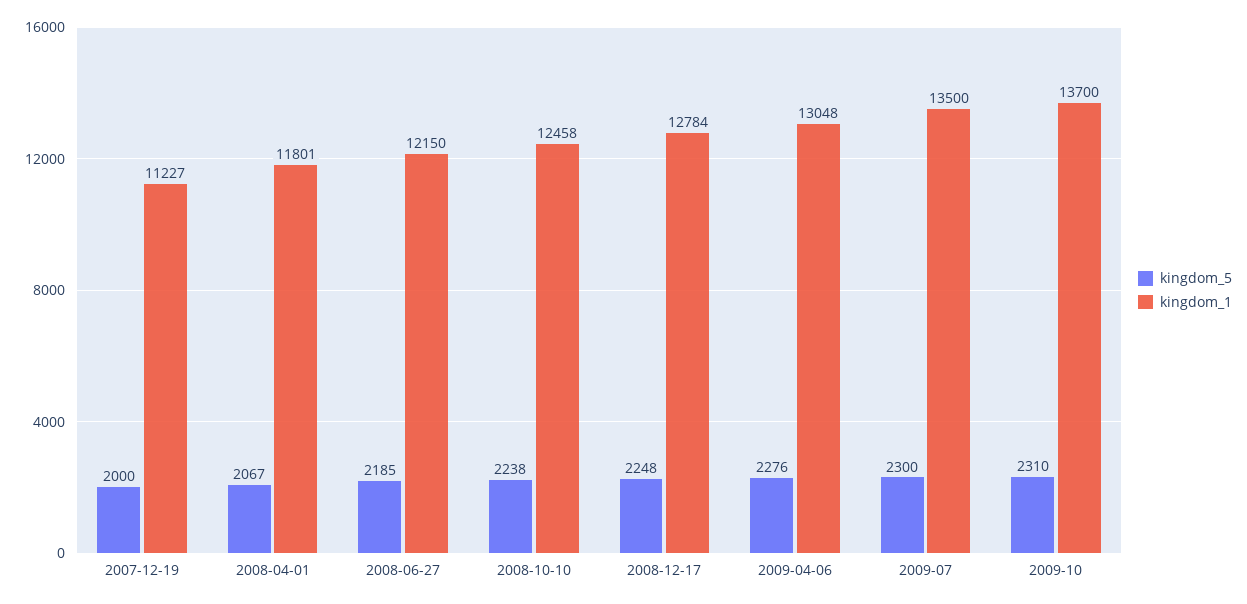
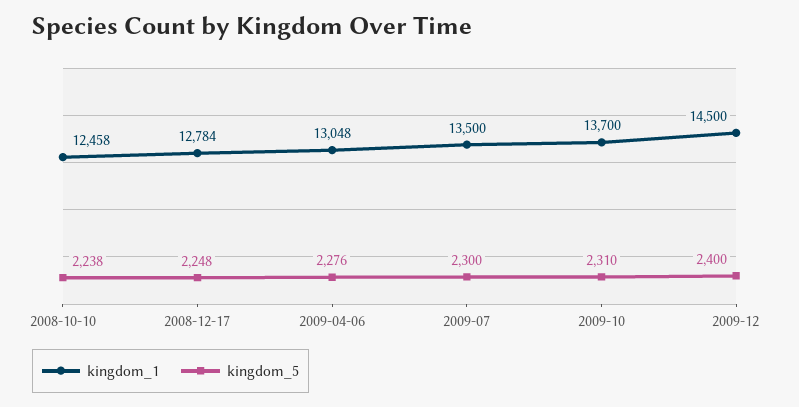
kingdom_5, 2007-12-19: 2000 -> none
kingdom_1, 2007-12-19: 11227 -> none
kingdom_5, 2008-04-01: 2067 -> none
kingdom_1, 2008-04-01: 11801 -> none
kingdom_5, 2008-06-27: 2185 -> none
kingdom_1, 2008-06-27: 12150 -> none
kingdom_1, 2009-12: none -> 14500
kingdom_5, 2009-12: none -> 2400

